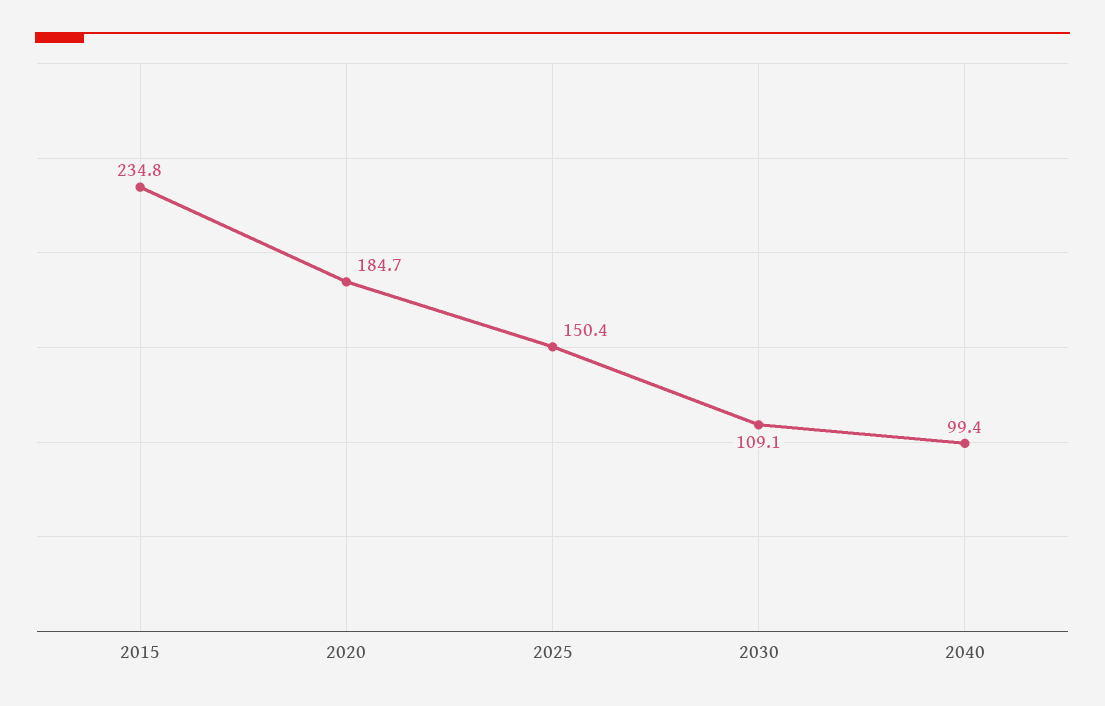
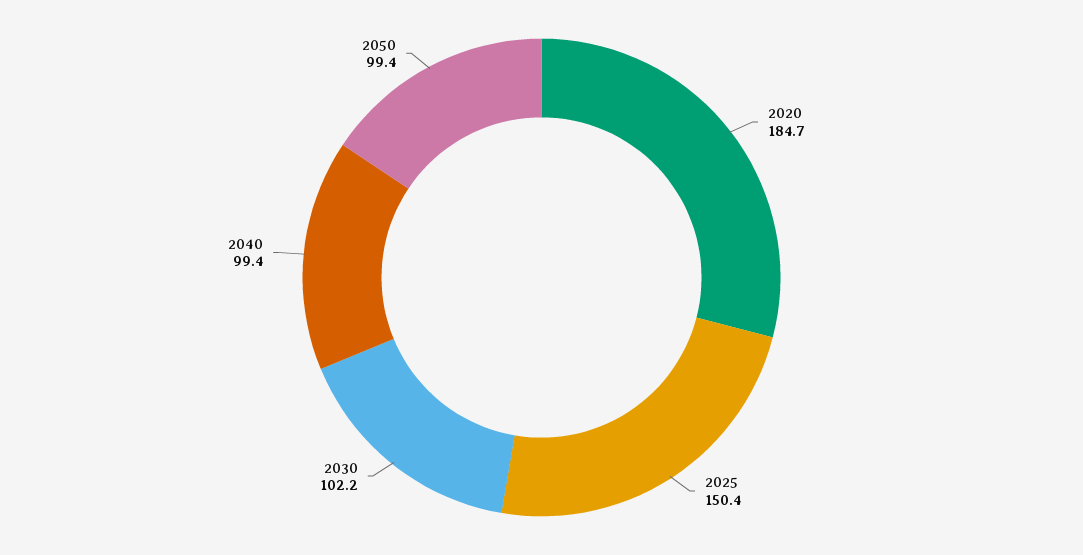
2015: 234.8 -> none
2030: 109.1 -> 102.2
2050: none -> 99.4

